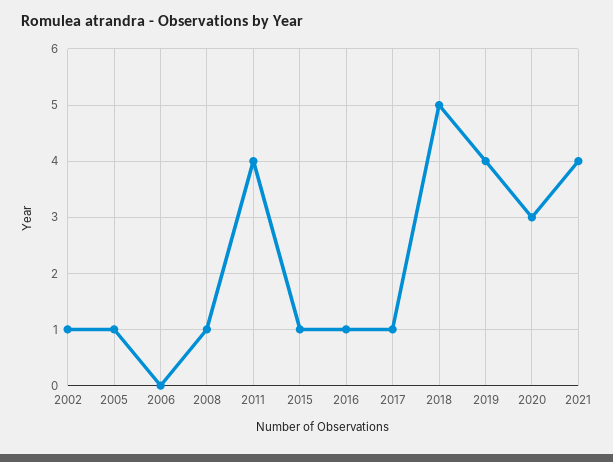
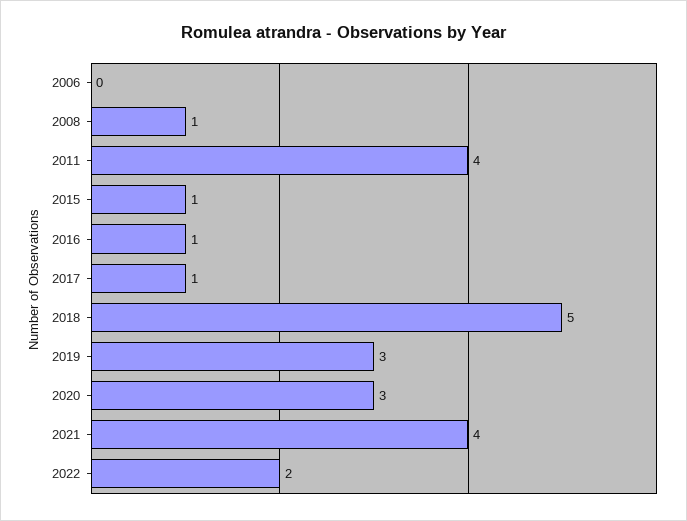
2002: 1 -> none
2005: 1 -> none
2019: 4 -> 3
2022: none -> 2

